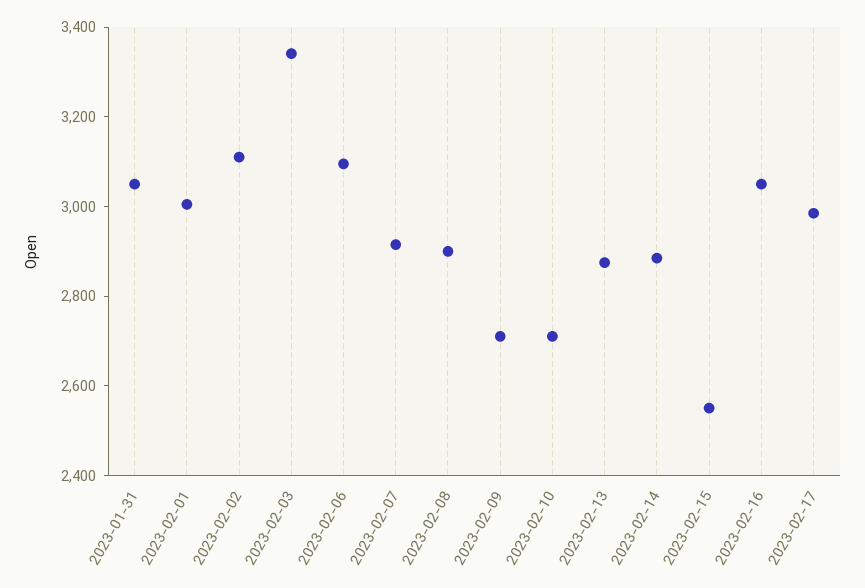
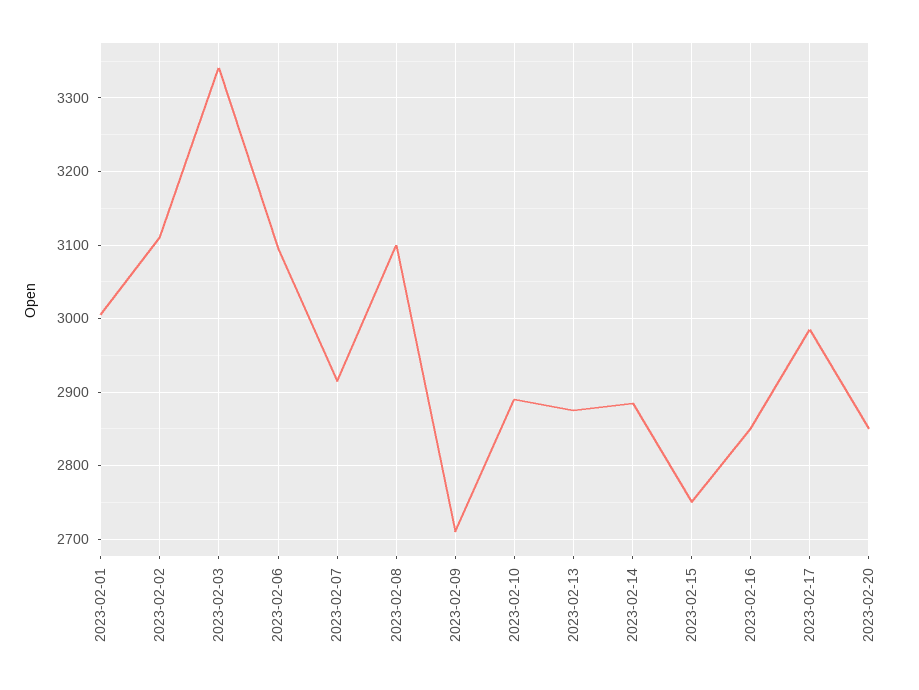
2023-01-31: 3050 -> none
2023-02-08: 2900 -> 3100
2023-02-10: 2700 -> 2890
2023-02-15: 2550 -> 2750
2023-02-16: 3050 -> 2850
2023-02-20: none -> 2850

